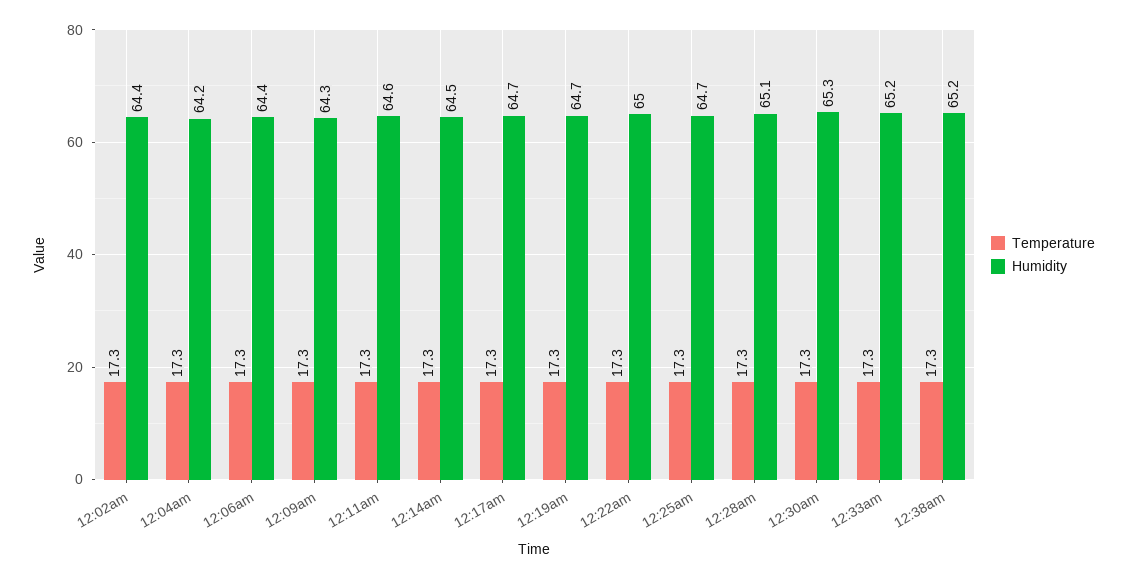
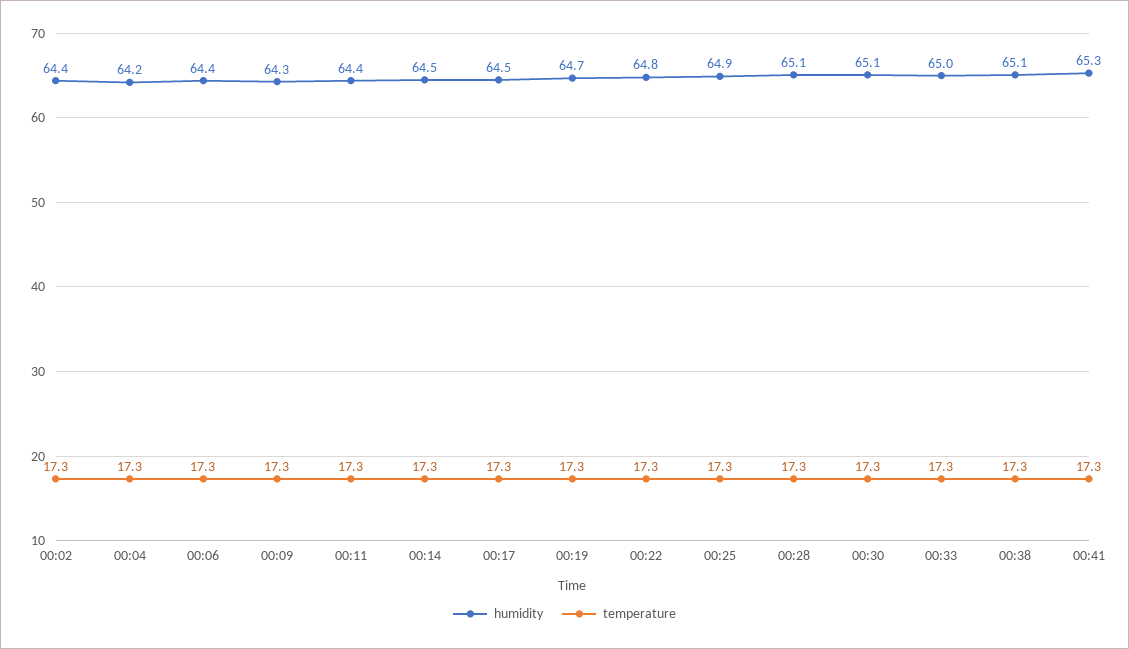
Humidity, 12:11am: 64.6 -> 64.4
Humidity, 12:17am: 64.7 -> 64.5
Humidity, 12:22am: 65 -> 64.8
Humidity, 12:25am: 64.7 -> 64.9
Humidity, 12:30am: 65.3 -> 65.1
Humidity, 12:33am: 65.2 -> 65
Humidity, 12:38am: 65.2 -> 65.1
Humidity, 00:41: none -> 65.3
Temperature, 00:41: none -> 17.3

